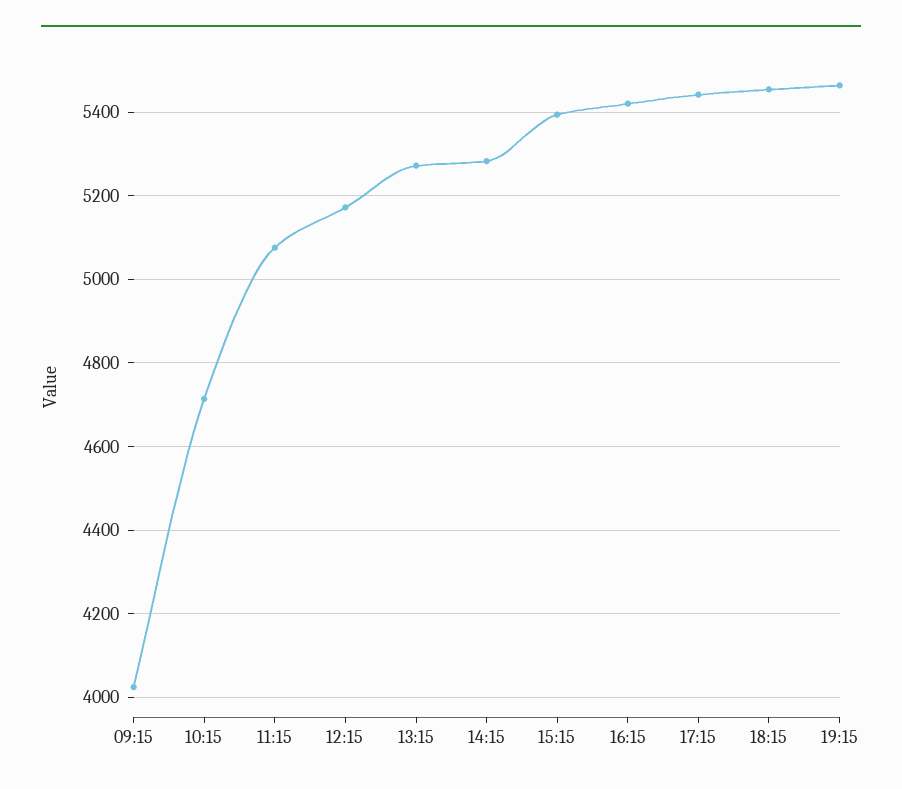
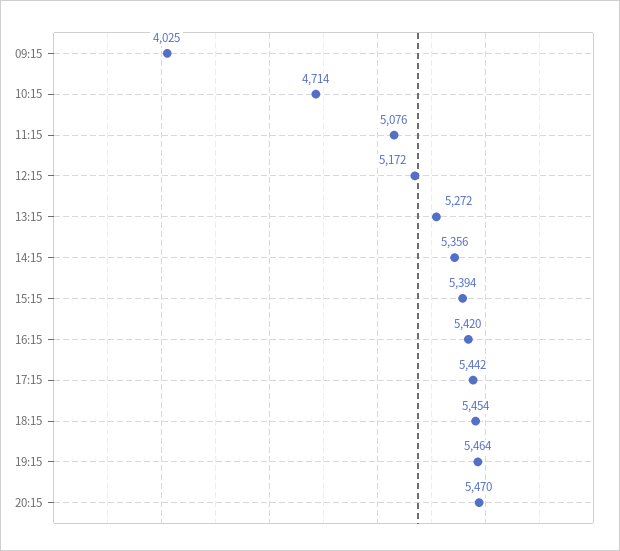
14:15: 5280 -> 5356
20:15: none -> 5470

